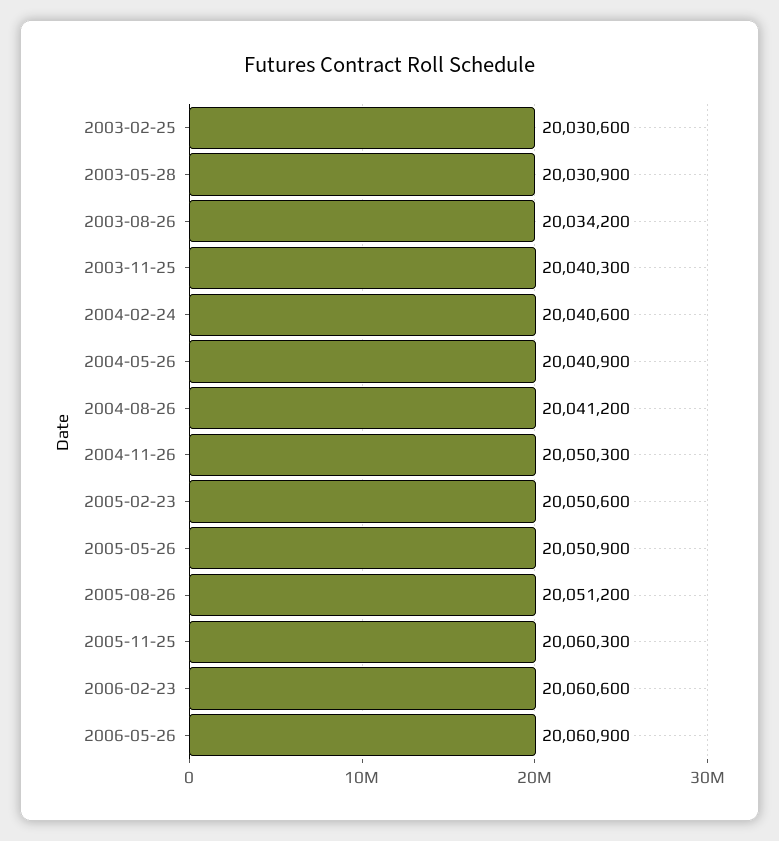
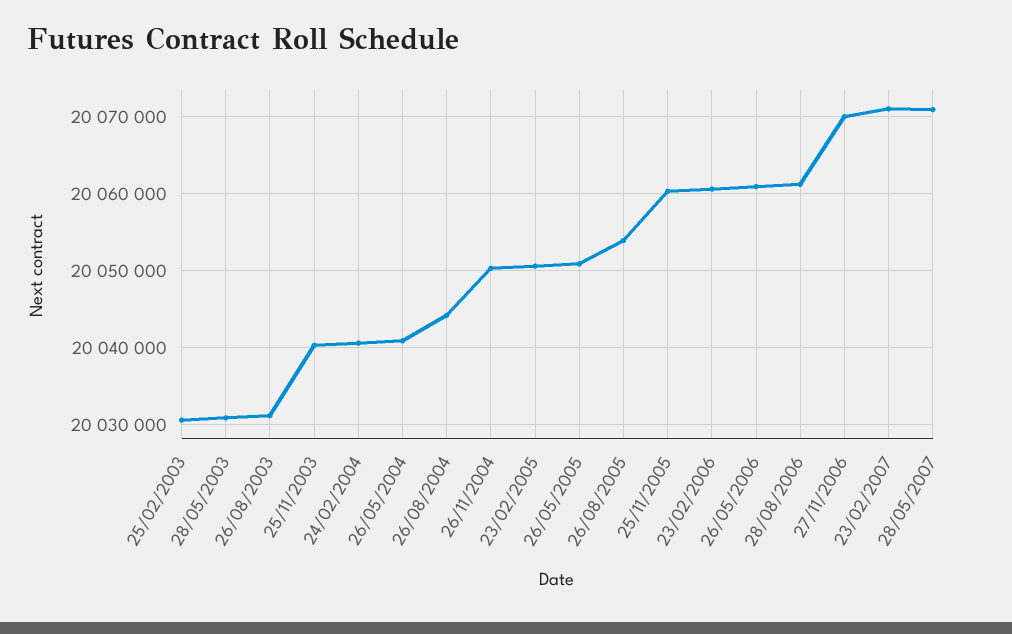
2003-08-26: 20034200 -> 20031000
2004-08-26: 20041200 -> 20044000
2005-08-26: 20051200 -> 20054000
28/08/2006: none -> 20061000
27/11/2006: none -> 20070000
23/02/2007: none -> 20071000
28/05/2007: none -> 20071000

